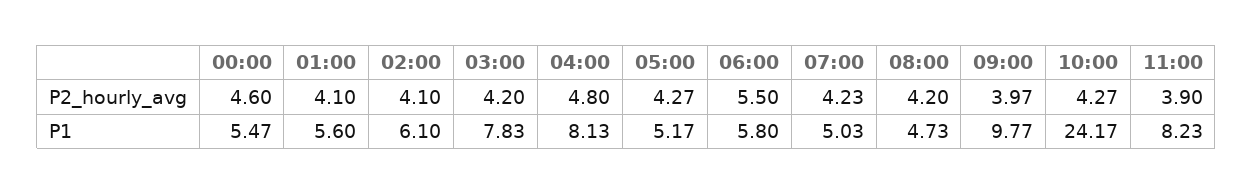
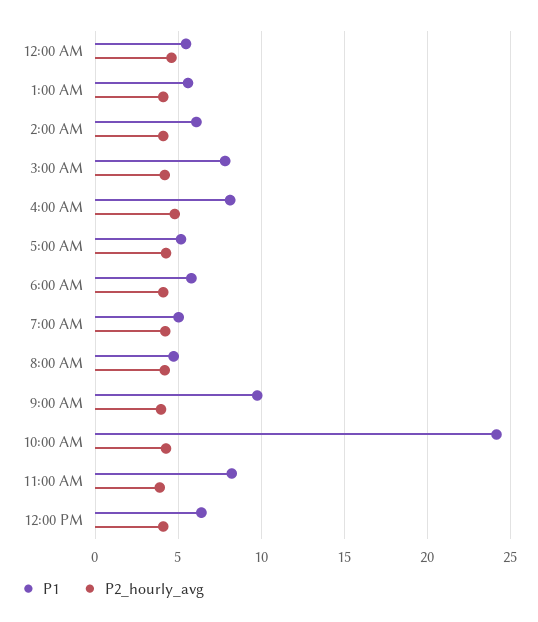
P2_hourly_avg, 06:00: 5.5 -> 4
P1, 12:00 PM: none -> 6.5
P2_hourly_avg, 12:00 PM: none -> 4

